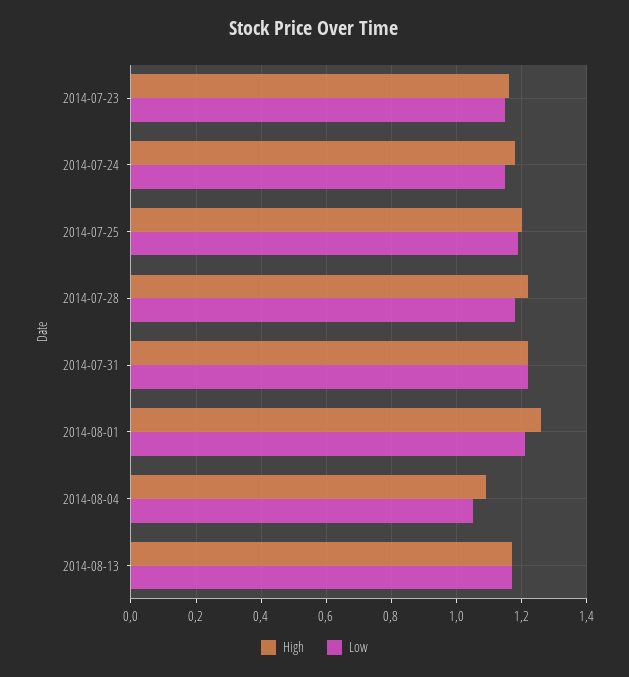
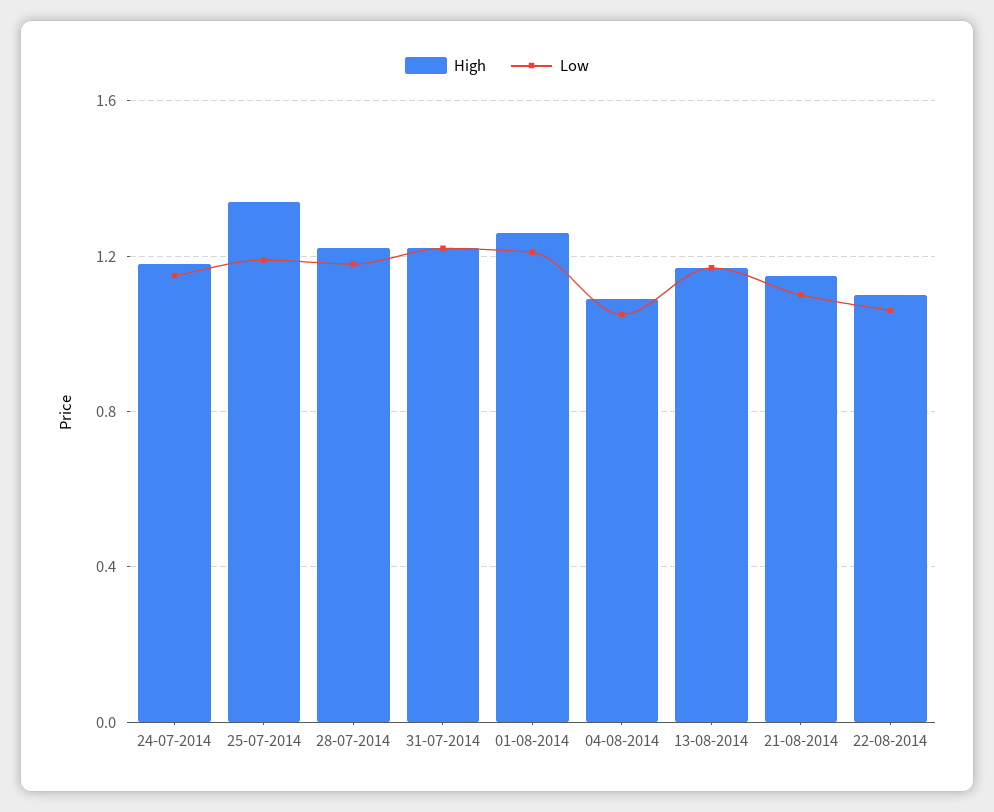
High, 2014-07-23: 1.15 -> none
Low, 2014-07-23: 1.15 -> none
High, 2014-07-25: 1.2 -> 1.35
High, 21-08-2014: none -> 1.15
Low, 21-08-2014: none -> 1.1
High, 22-08-2014: none -> 1.1
Low, 22-08-2014: none -> 1.05

